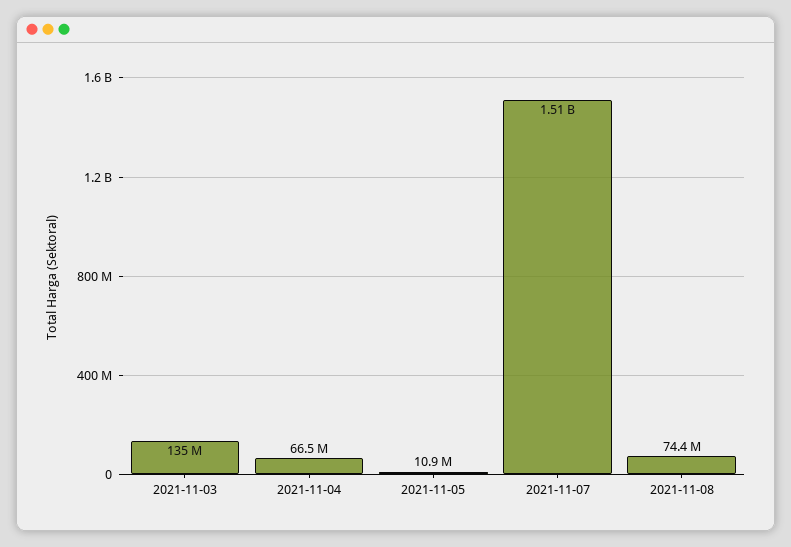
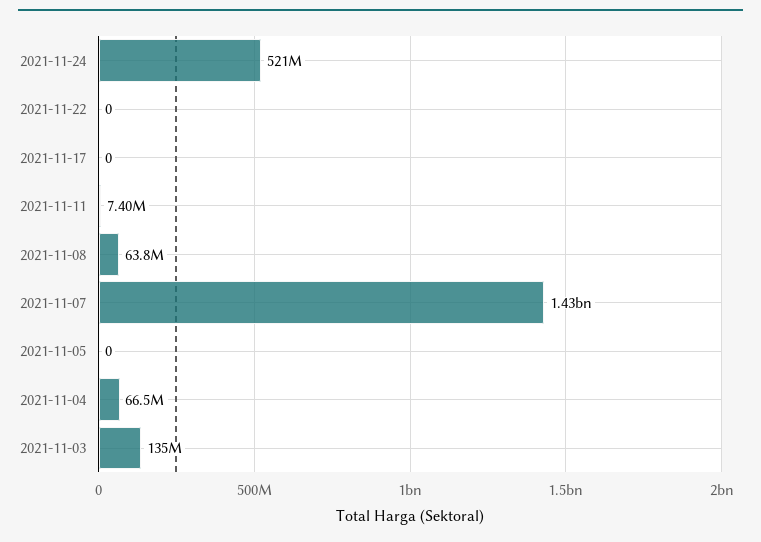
2021-11-05: 10900000 -> 0
2021-11-07: 1510000000 -> 1430000000
2021-11-08: 74400000 -> 63800000
2021-11-24: none -> 521000000
2021-11-22: none -> 0
2021-11-17: none -> 0
2021-11-11: none -> 7400000

